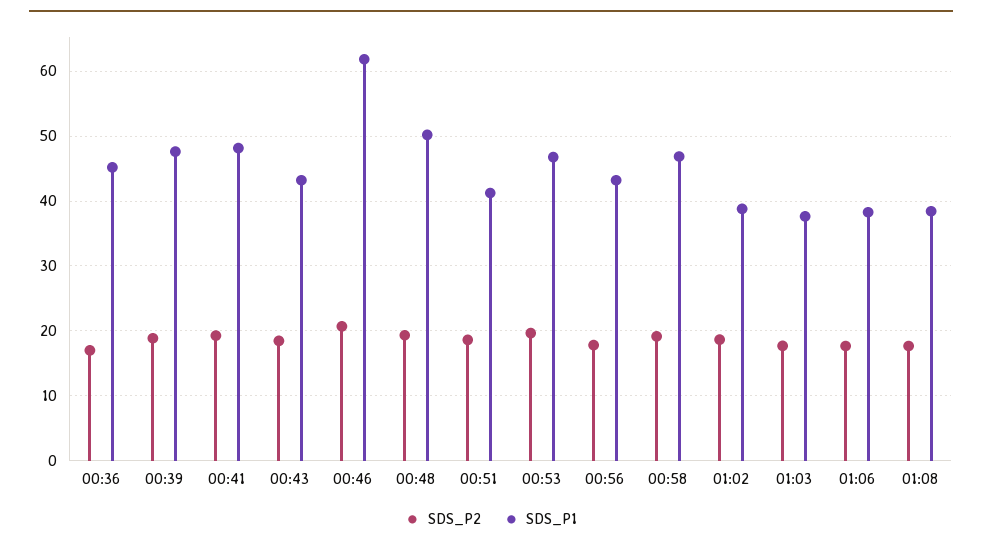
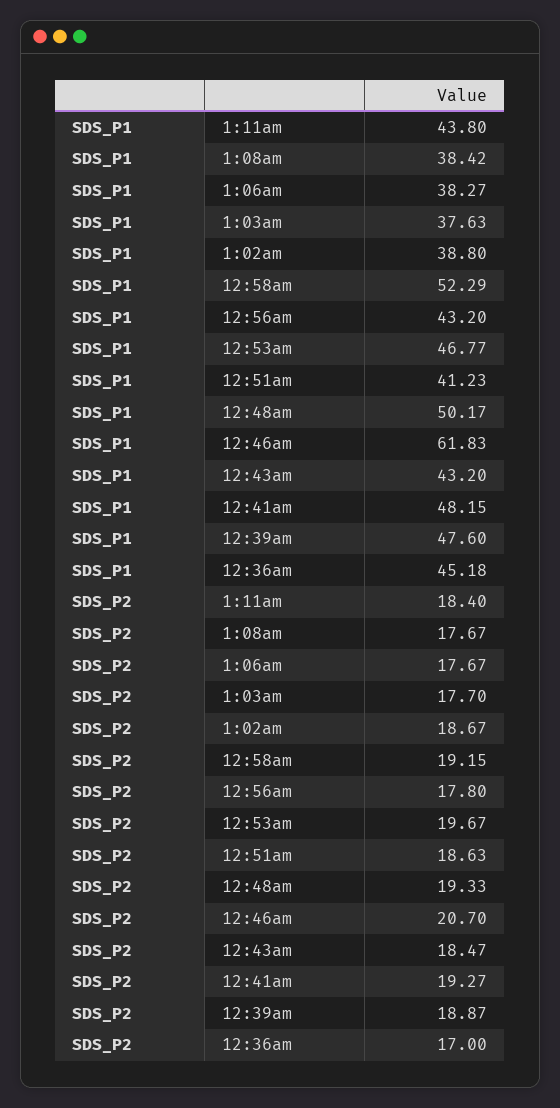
SDS_P1, 00:58: 47 -> 52.29
SDS_P1, 1:11am: none -> 43.8
SDS_P2, 1:11am: none -> 18.4

